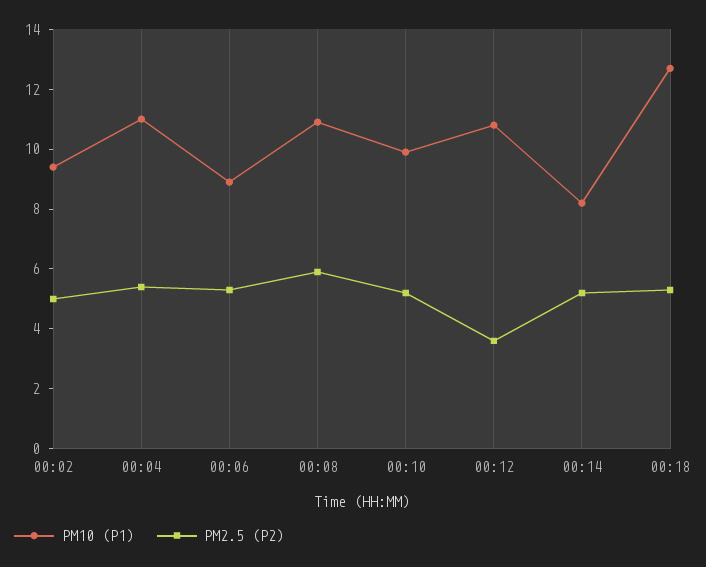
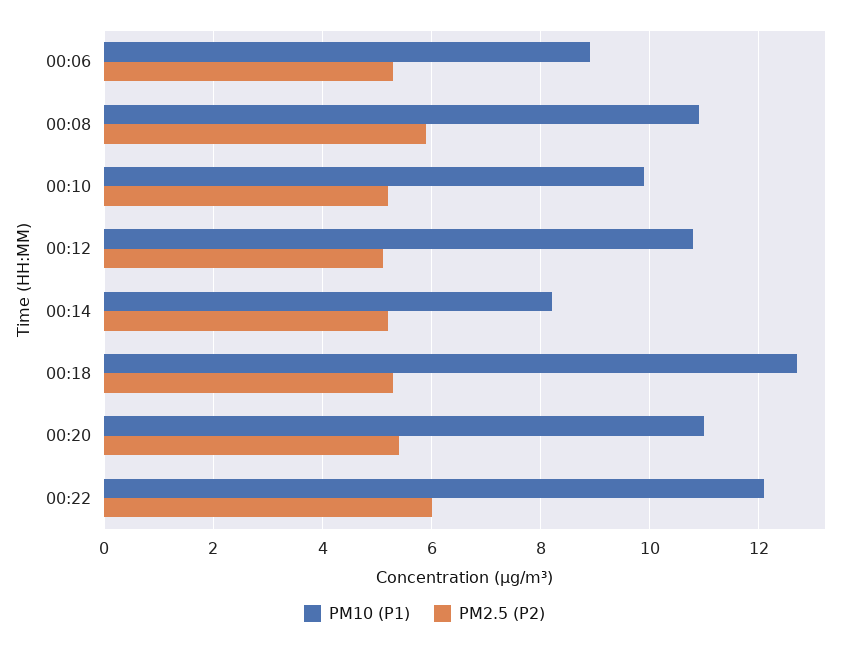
PM10 (P1), 00:02: 9.5 -> none
PM2.5 (P2), 00:02: 5 -> none
PM10 (P1), 00:04: 11 -> none
PM2.5 (P2), 00:04: 5.5 -> none
PM2.5 (P2), 00:12: 3.5 -> 5
PM10 (P1), 00:20: none -> 11
PM2.5 (P2), 00:20: none -> 5.5
PM10 (P1), 00:22: none -> 12
PM2.5 (P2), 00:22: none -> 6

